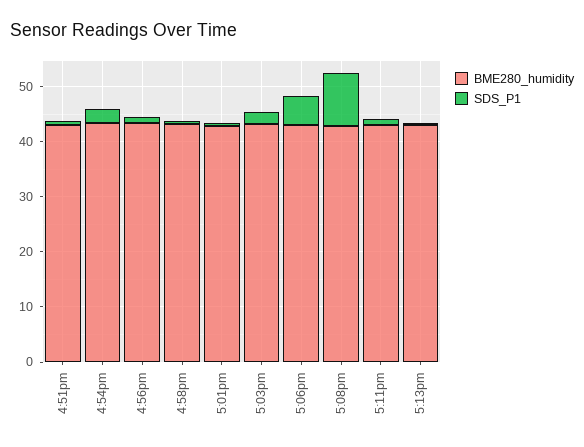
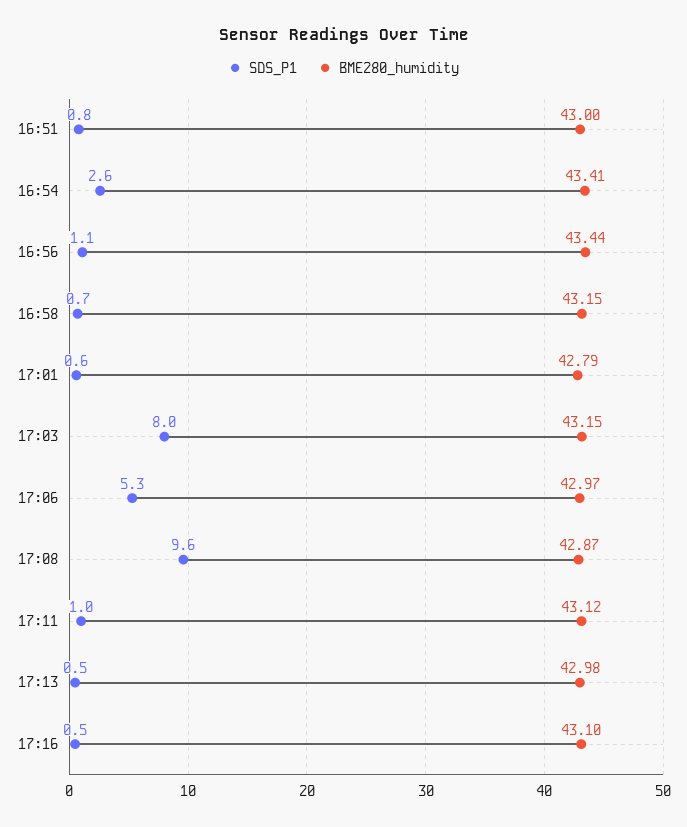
SDS_P1, 5:03pm: 2 -> 8
SDS_P1, 17:16: none -> 0.5
BME280_humidity, 17:16: none -> 43.1

